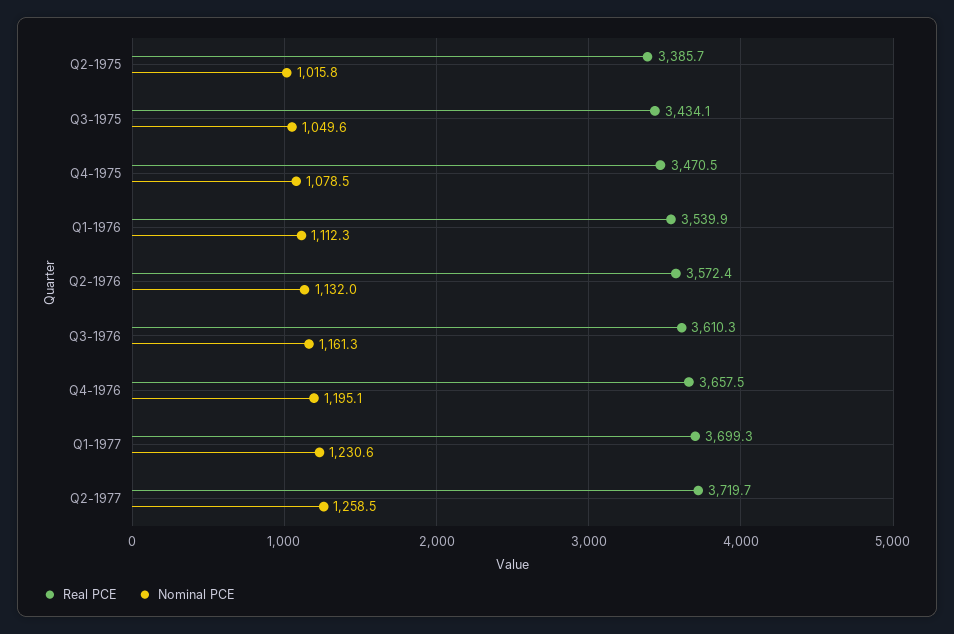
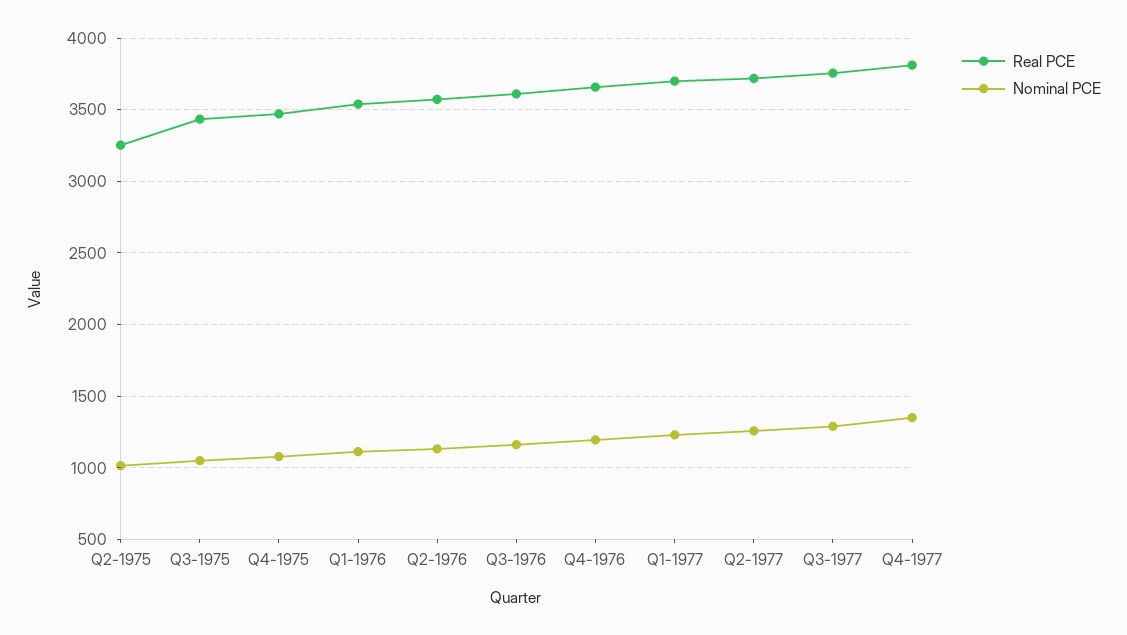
Real PCE, Q2-1975: 3385.7 -> 3250
Real PCE, Q3-1977: none -> 3750
Nominal PCE, Q3-1977: none -> 1300
Real PCE, Q4-1977: none -> 3800
Nominal PCE, Q4-1977: none -> 1350

